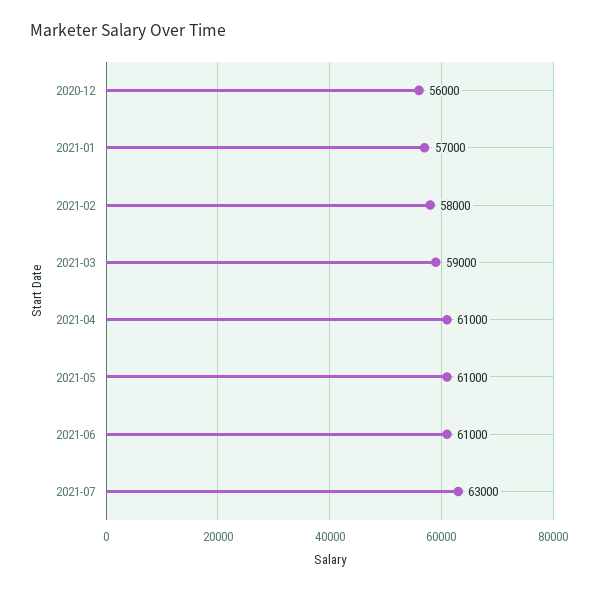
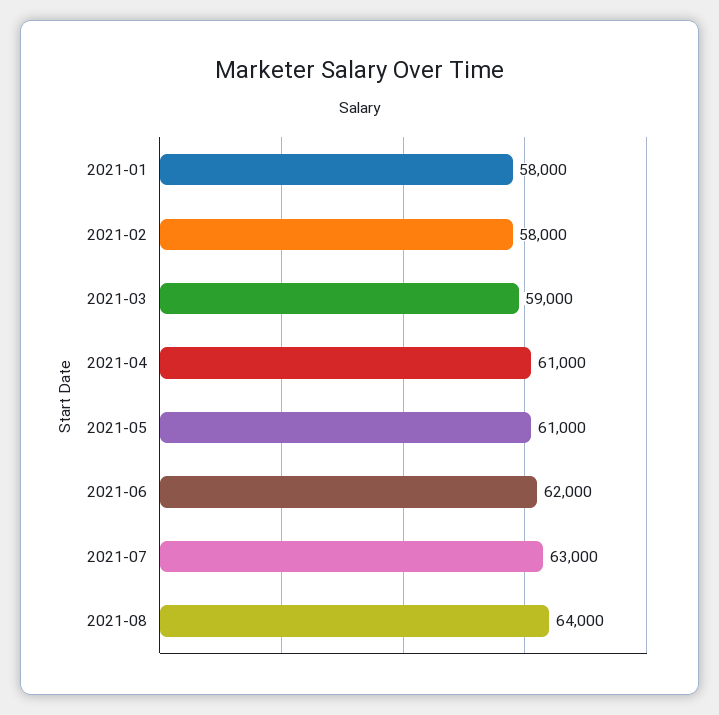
2020-12: 56000 -> none
2021-01: 57000 -> 58000
2021-06: 61000 -> 62000
2021-08: none -> 64000

